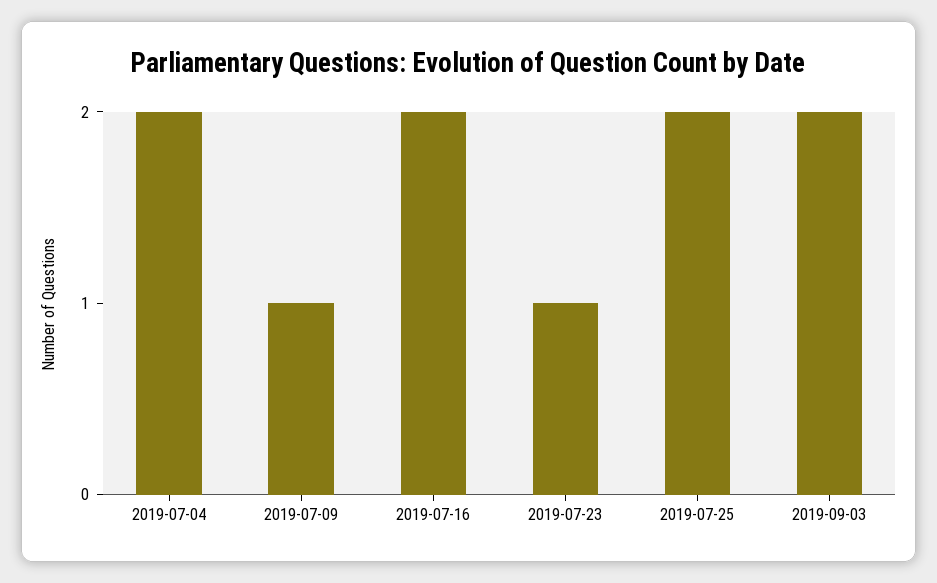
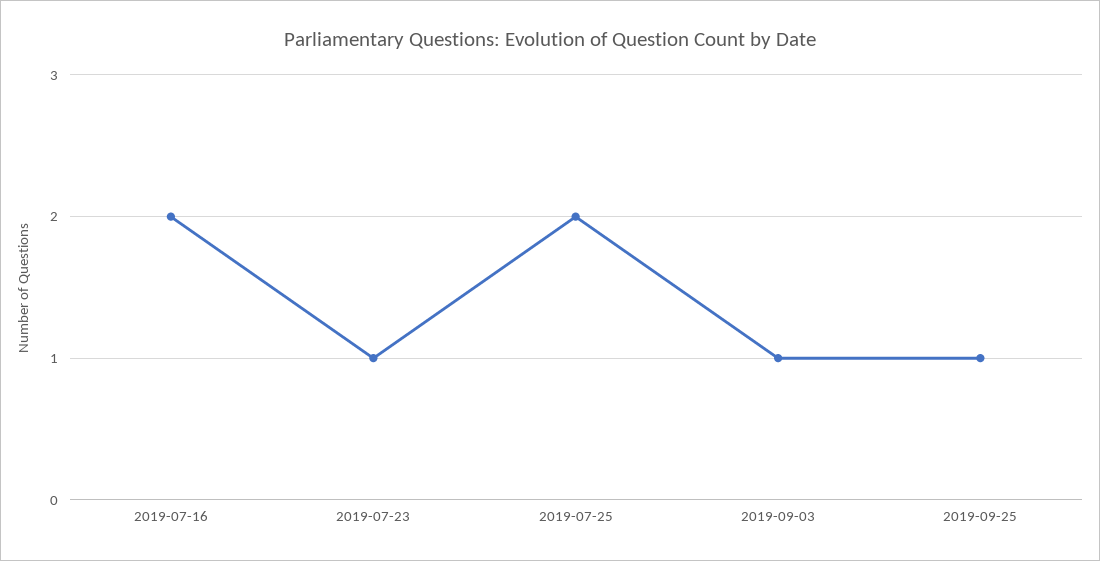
2019-07-04: 2 -> none
2019-07-09: 1 -> none
2019-09-03: 2 -> 1
2019-09-25: none -> 1

